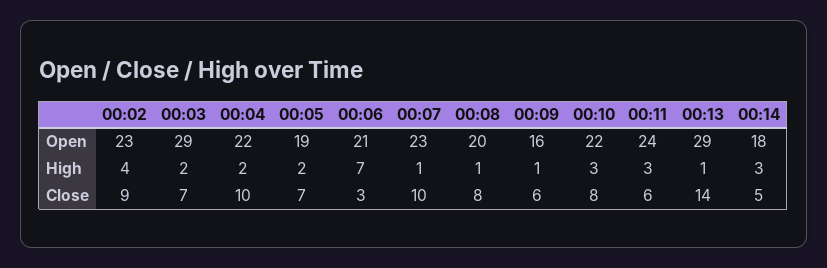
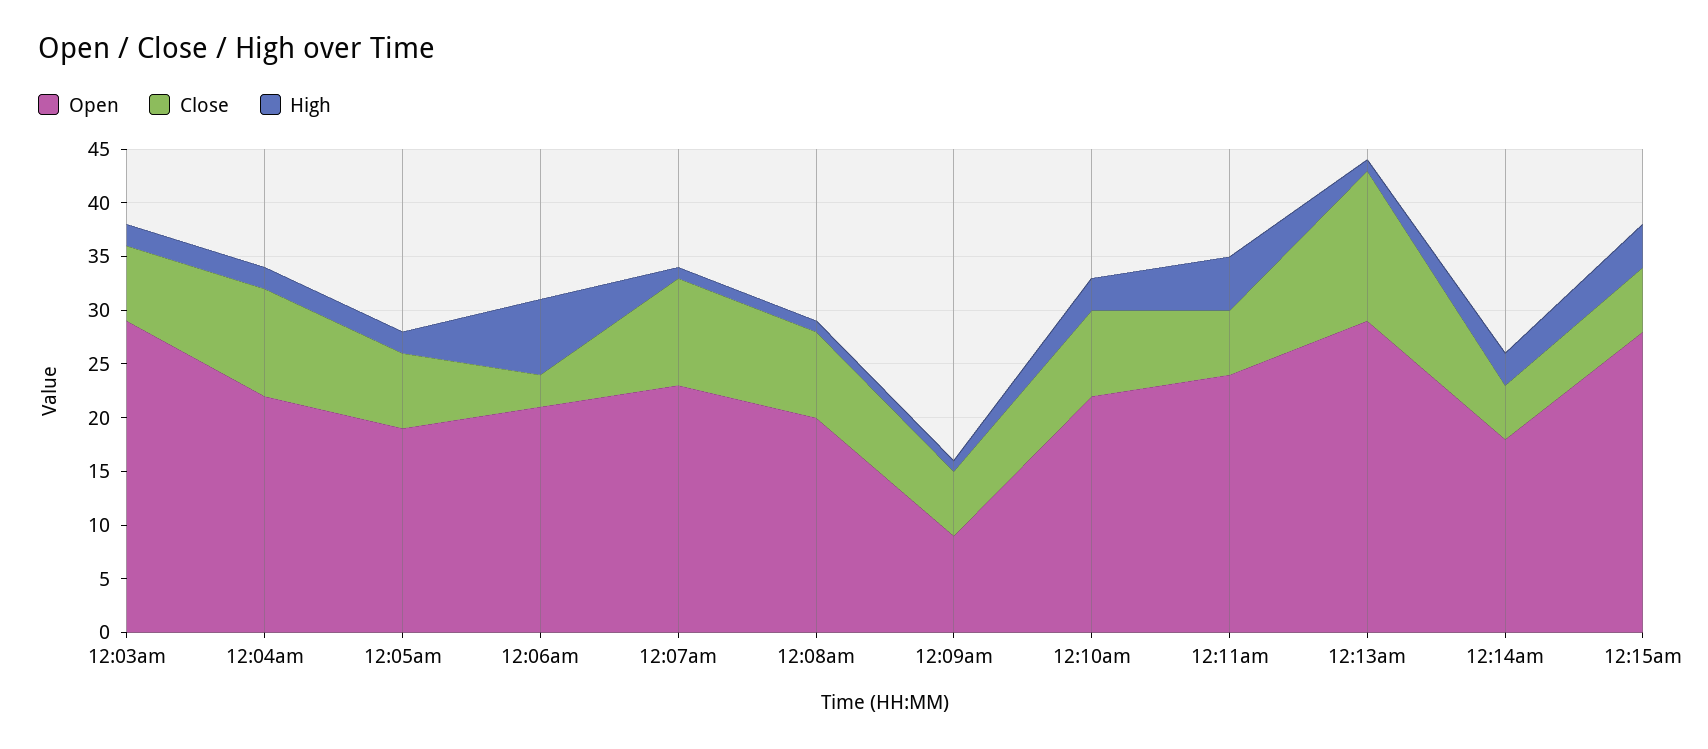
Open, 00:02: 23 -> none
Open, 00:09: 16 -> 9
High, 00:02: 4 -> none
High, 00:11: 3 -> 5
Close, 00:02: 9 -> none
Open, 12:15am: none -> 28
Close, 12:15am: none -> 6
High, 12:15am: none -> 4

